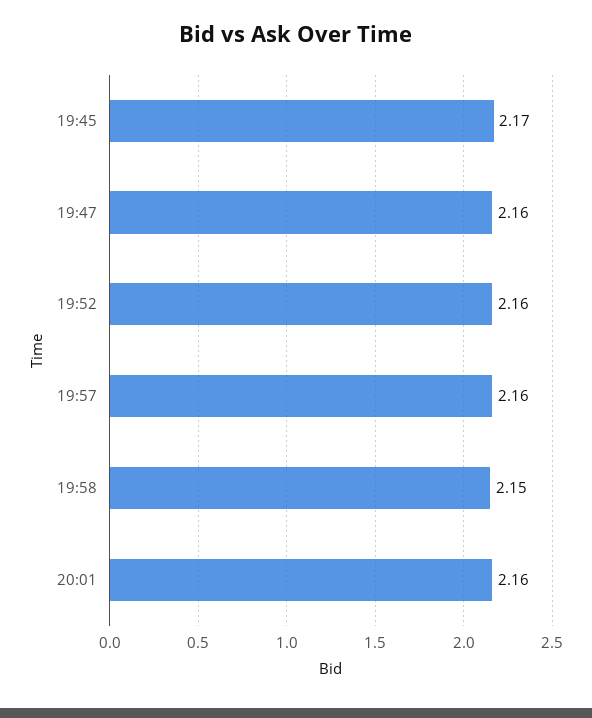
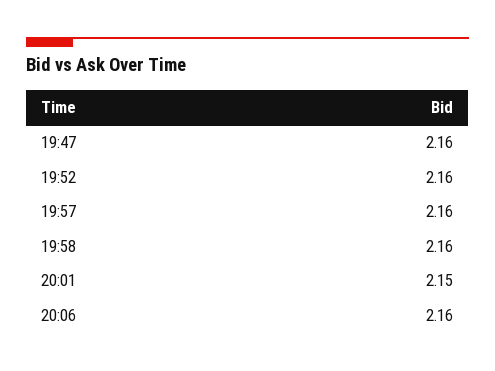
19:45: 2.17 -> none
19:58: 2.15 -> 2.16
20:01: 2.16 -> 2.15
20:06: none -> 2.16

